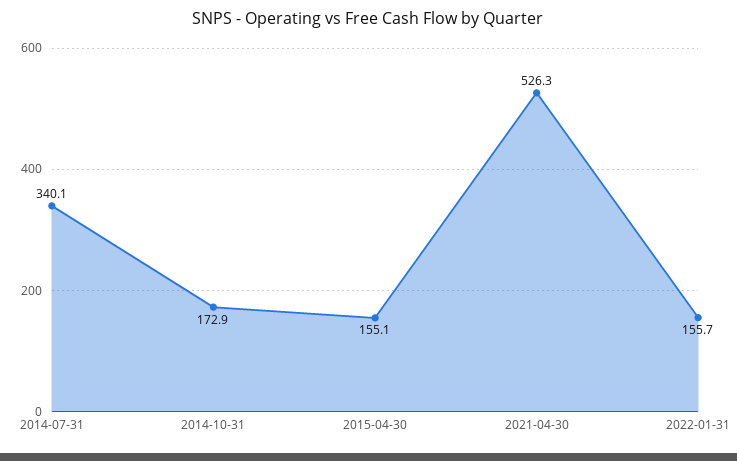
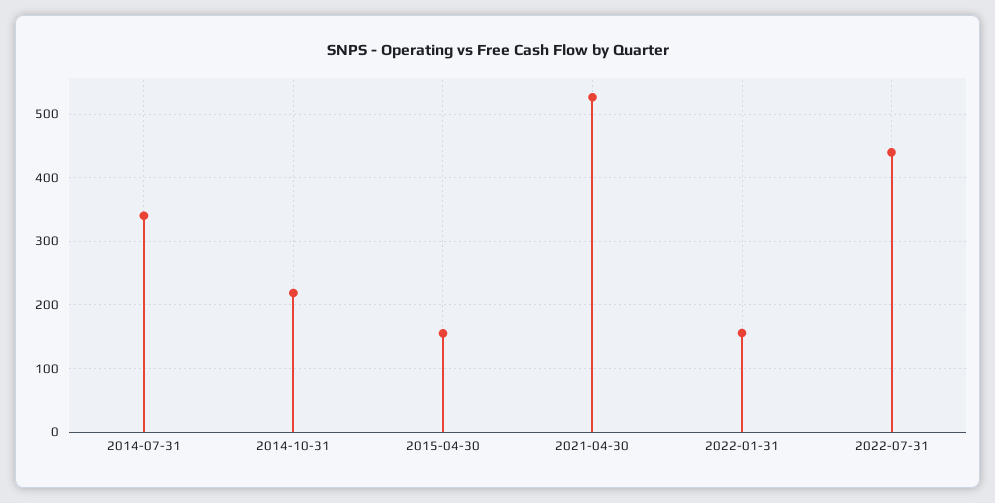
2014-10-31: 172.9 -> 220
2022-07-31: none -> 440

